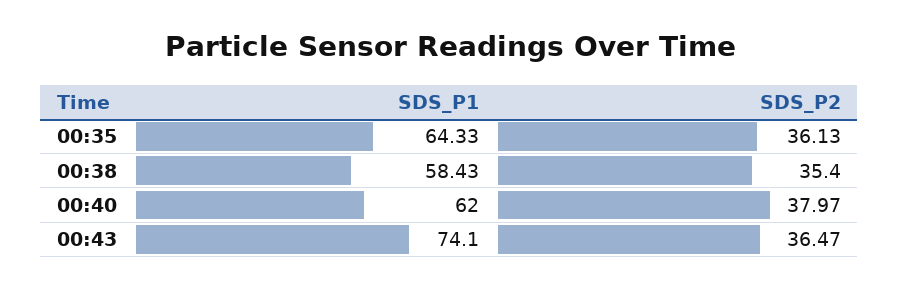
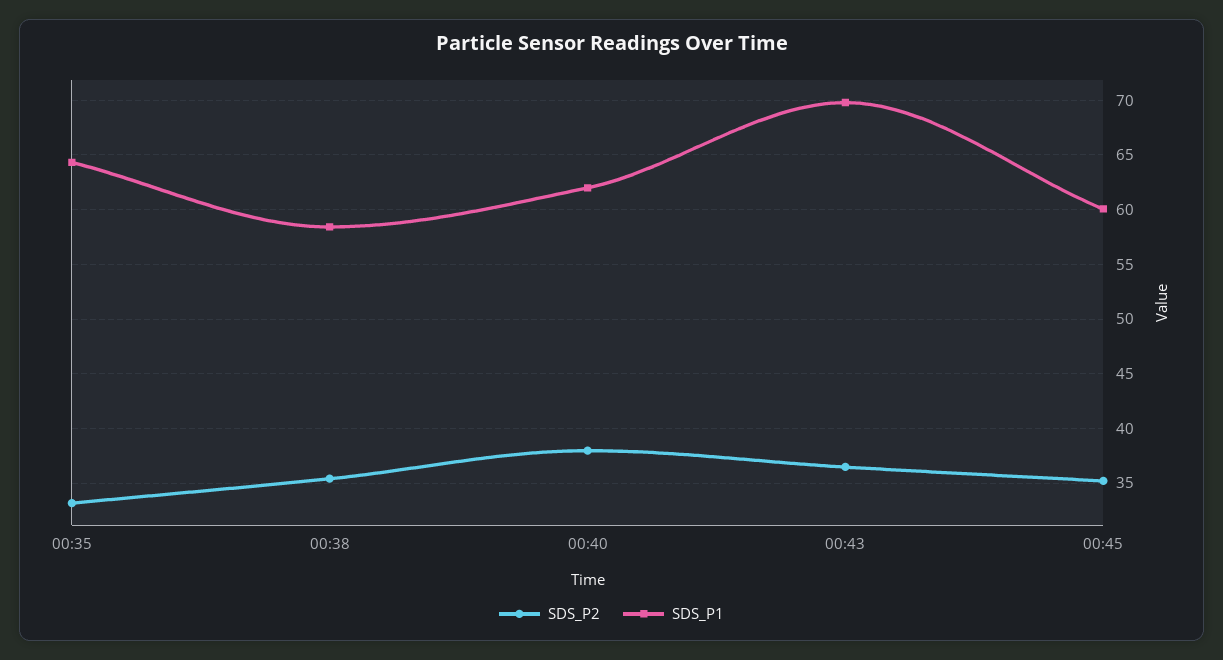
SDS_P2, 00:35: 36.13 -> 33
SDS_P1, 00:43: 74.1 -> 70
SDS_P2, 00:45: none -> 35
SDS_P1, 00:45: none -> 60

